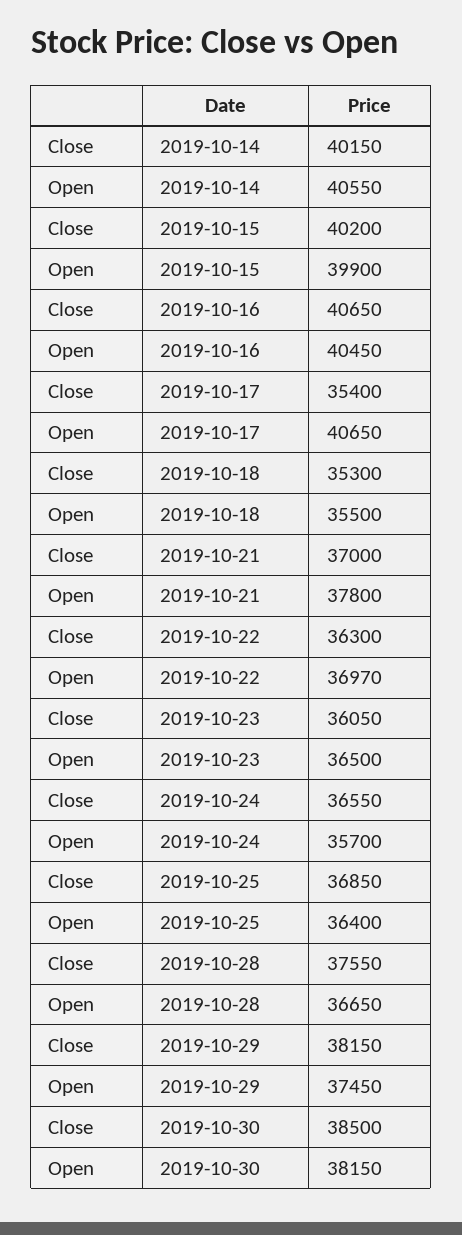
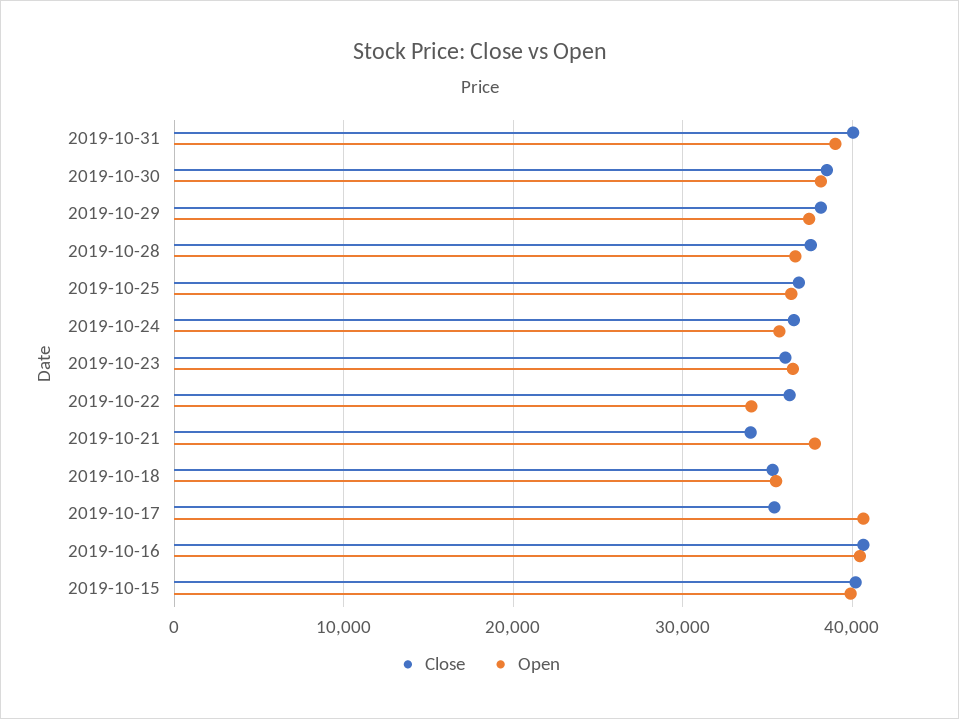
Close, 2019-10-14: 40150 -> none
Open, 2019-10-14: 40550 -> none
Close, 2019-10-21: 37000 -> 34000
Open, 2019-10-22: 36970 -> 34000
Close, 2019-10-31: none -> 40000
Open, 2019-10-31: none -> 39000

